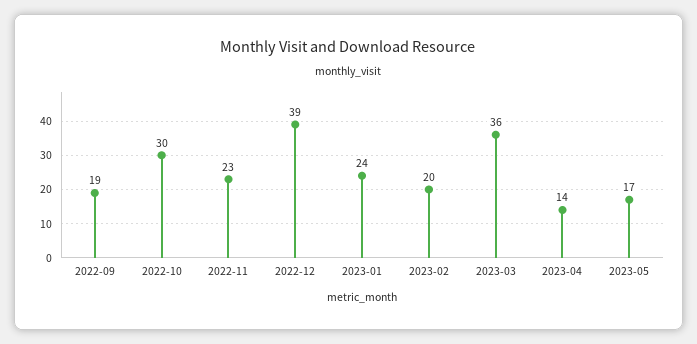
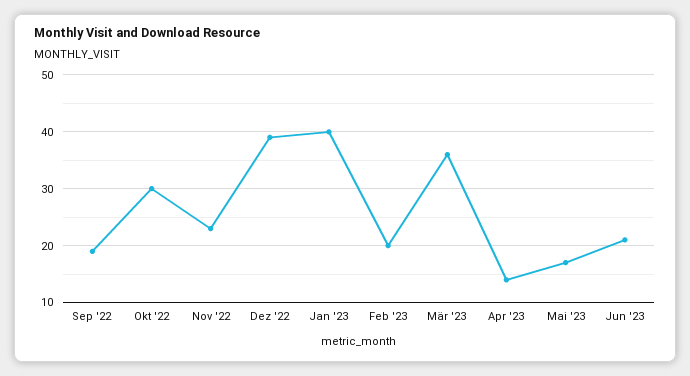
2023-01: 24 -> 40
Jun '23: none -> 20

